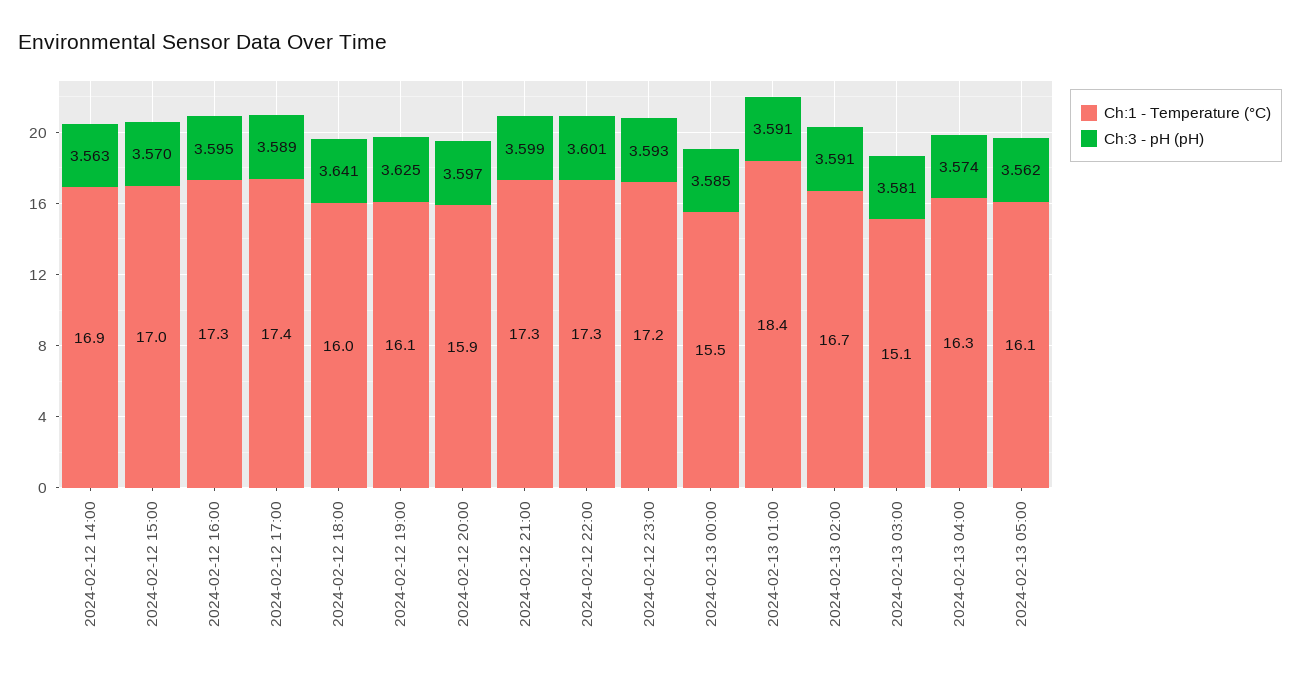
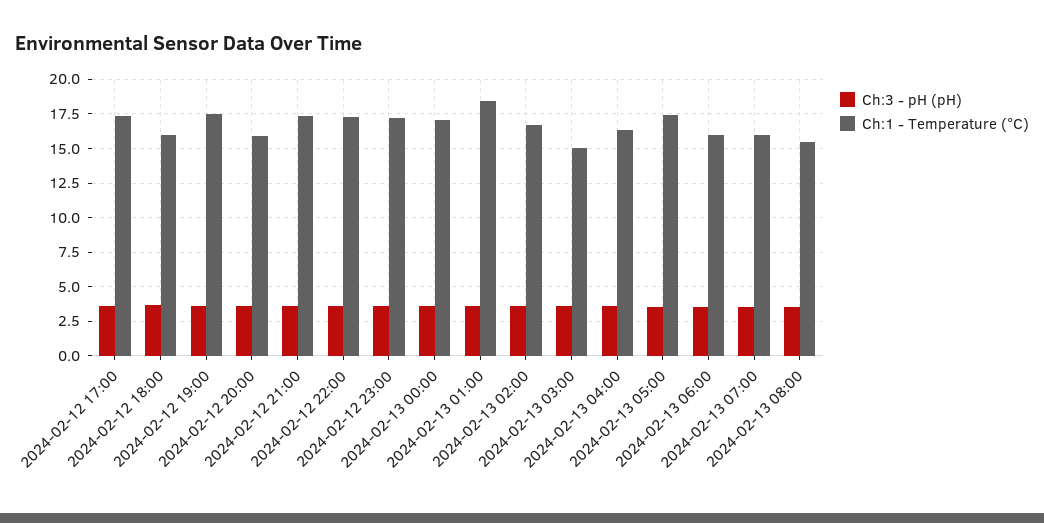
Ch:1 - Temperature (°C), 2024-02-12 14:00: 16.9 -> none
Ch:3 - pH (pH), 2024-02-12 14:00: 3.563 -> none
Ch:1 - Temperature (°C), 2024-02-12 15:00: 17 -> none
Ch:3 - pH (pH), 2024-02-12 15:00: 3.57 -> none
Ch:1 - Temperature (°C), 2024-02-12 16:00: 17.3 -> none
Ch:3 - pH (pH), 2024-02-12 16:00: 3.595 -> none
Ch:1 - Temperature (°C), 2024-02-12 19:00: 16.1 -> 17.5
Ch:1 - Temperature (°C), 2024-02-13 00:00: 15.5 -> 17
Ch:1 - Temperature (°C), 2024-02-13 05:00: 16.1 -> 17.5
Ch:3 - pH (pH), 2024-02-13 06:00: none -> 3.5
Ch:1 - Temperature (°C), 2024-02-13 06:00: none -> 16
Ch:3 - pH (pH), 2024-02-13 07:00: none -> 3.5
Ch:1 - Temperature (°C), 2024-02-13 07:00: none -> 16
Ch:3 - pH (pH), 2024-02-13 08:00: none -> 3.5
Ch:1 - Temperature (°C), 2024-02-13 08:00: none -> 15.5

